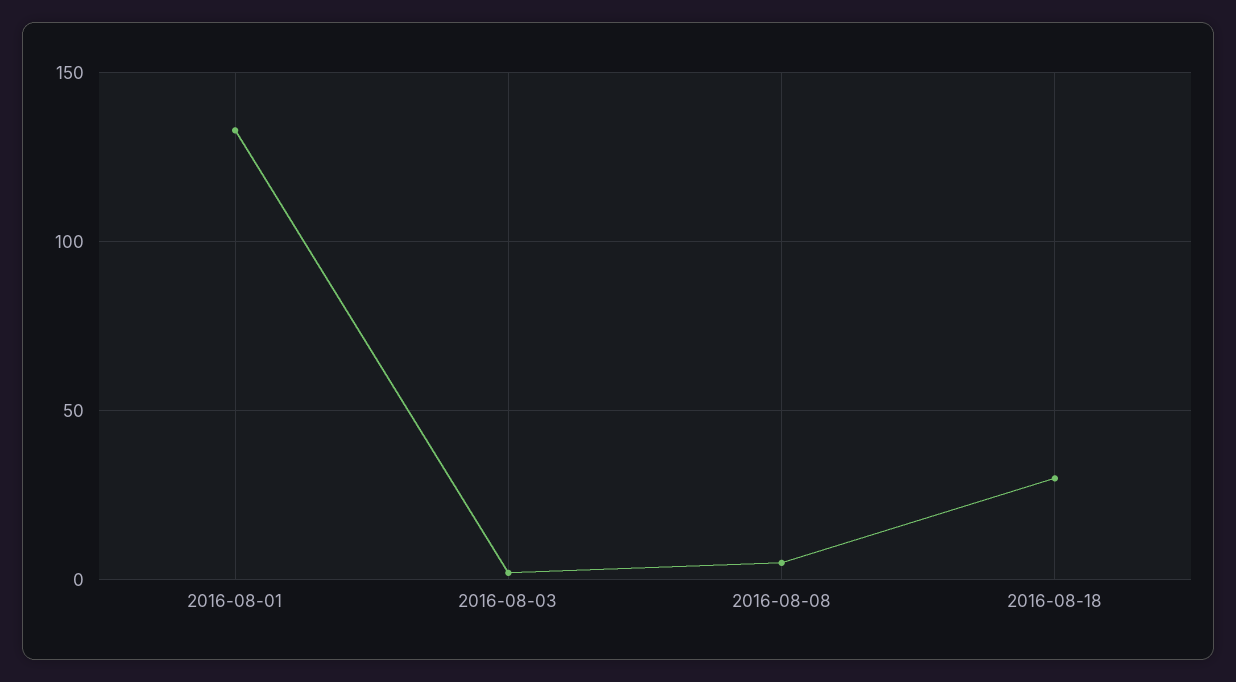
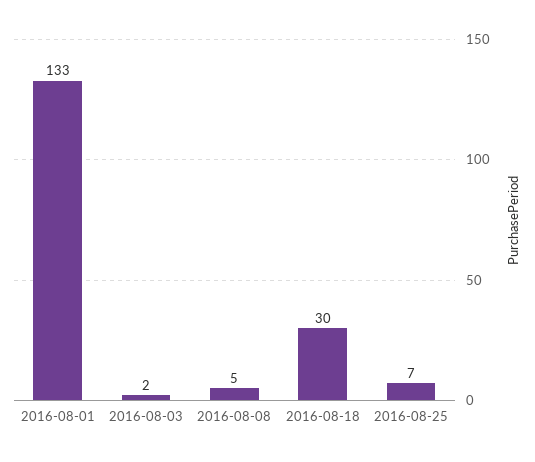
2016-08-25: none -> 7

